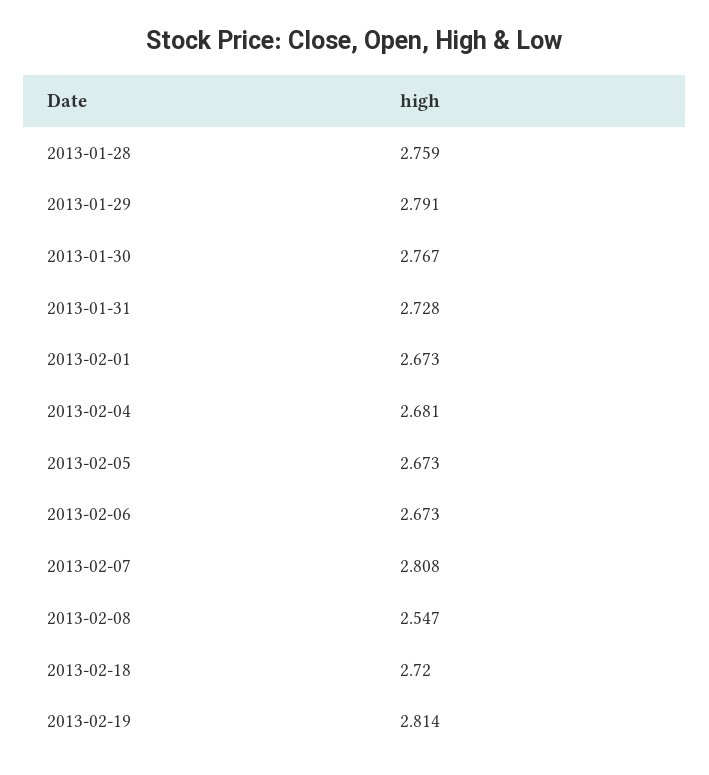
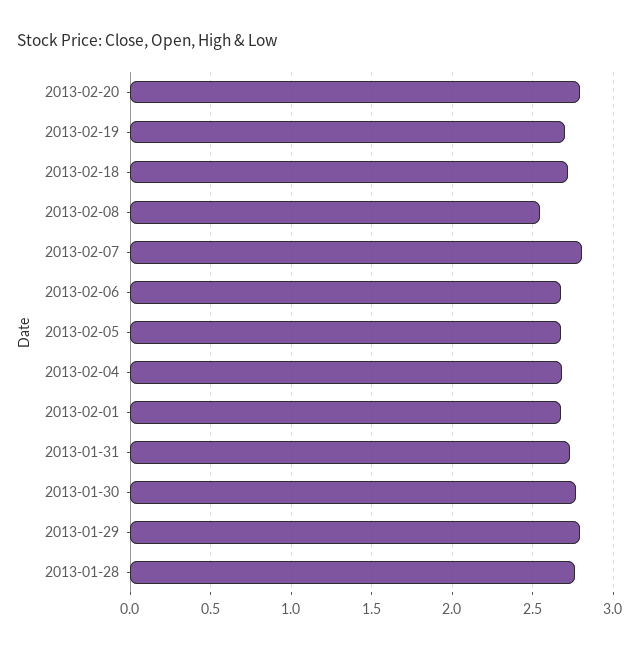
2013-02-19: 2.814 -> 2.7
2013-02-20: none -> 2.8

